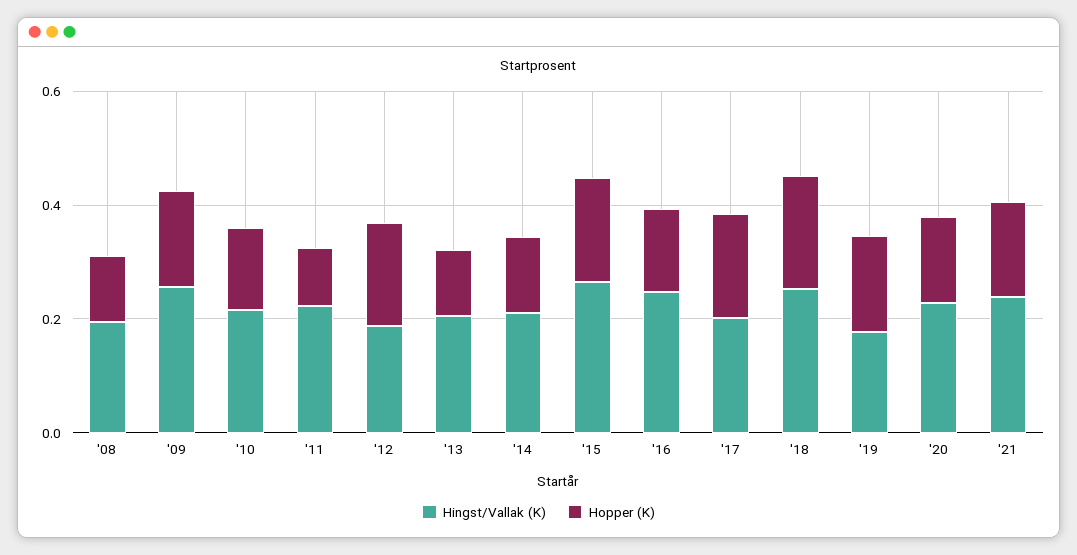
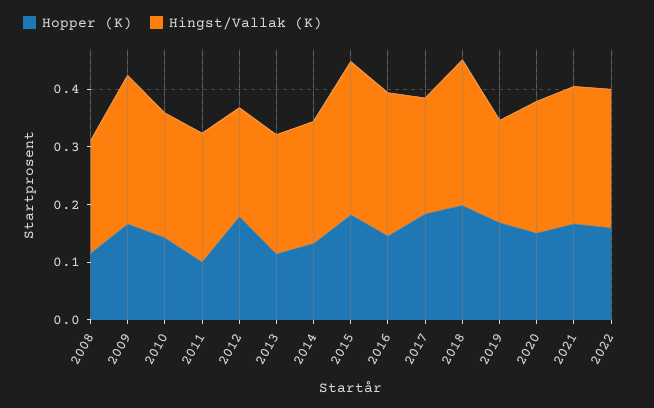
Hopper (K), 2022: none -> 0.16
Hingst/Vallak (K), 2022: none -> 0.24

